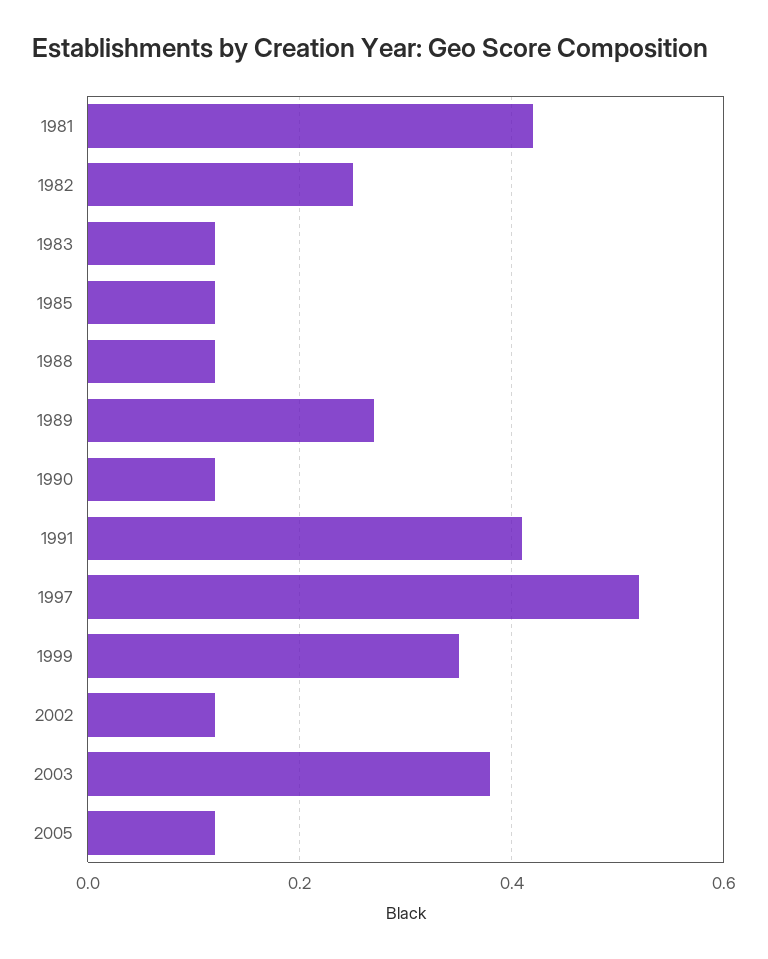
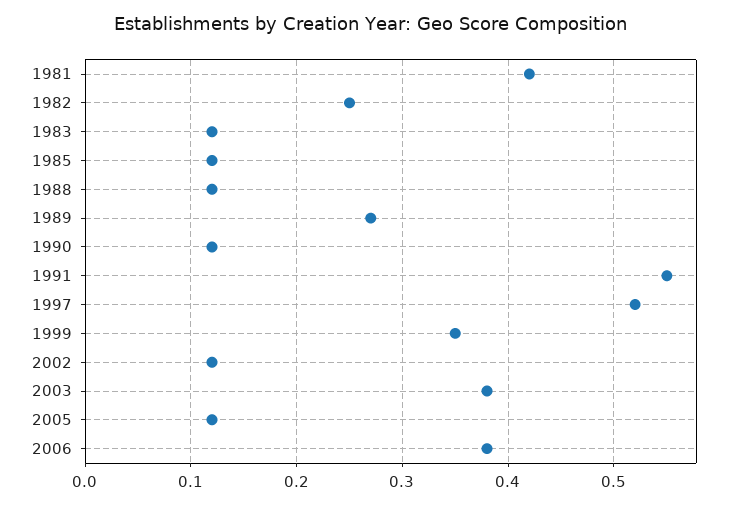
1991: 0.4 -> 0.55
2006: none -> 0.38

